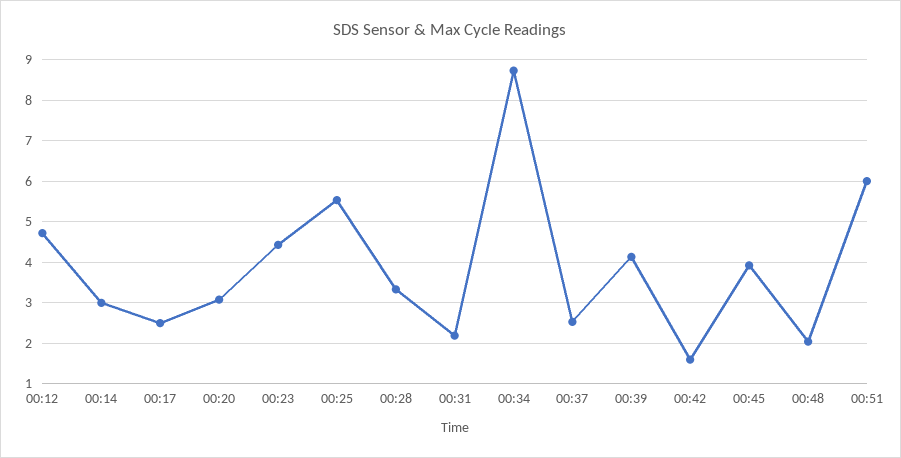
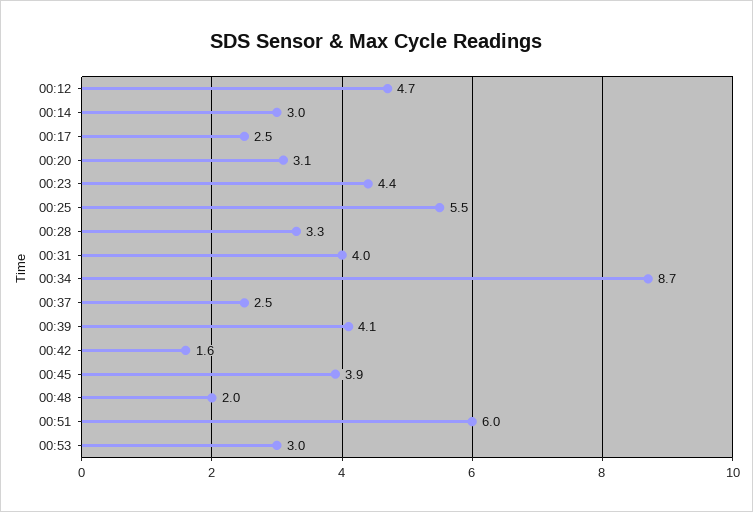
00:31: 2.2 -> 4
00:53: none -> 3

